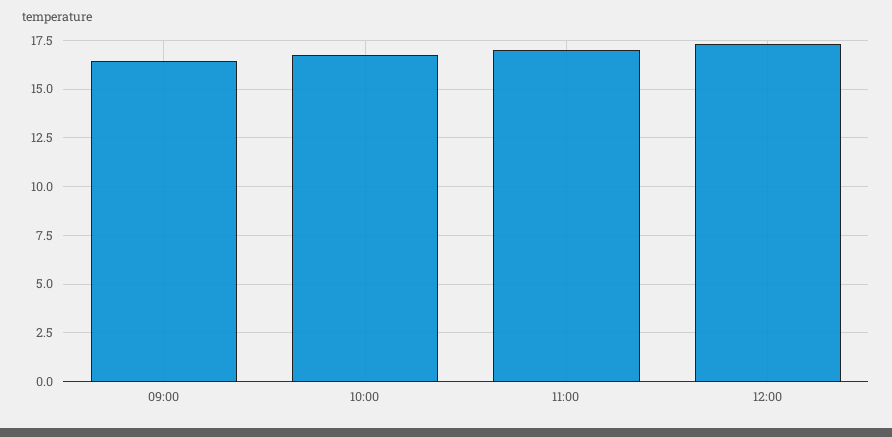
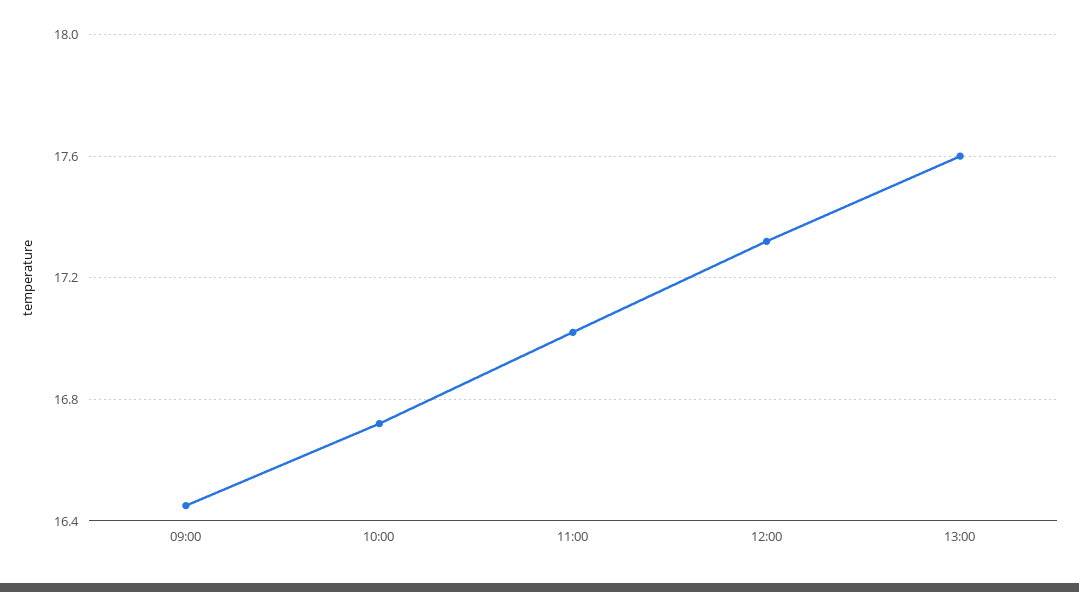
13:00: none -> 17.6

